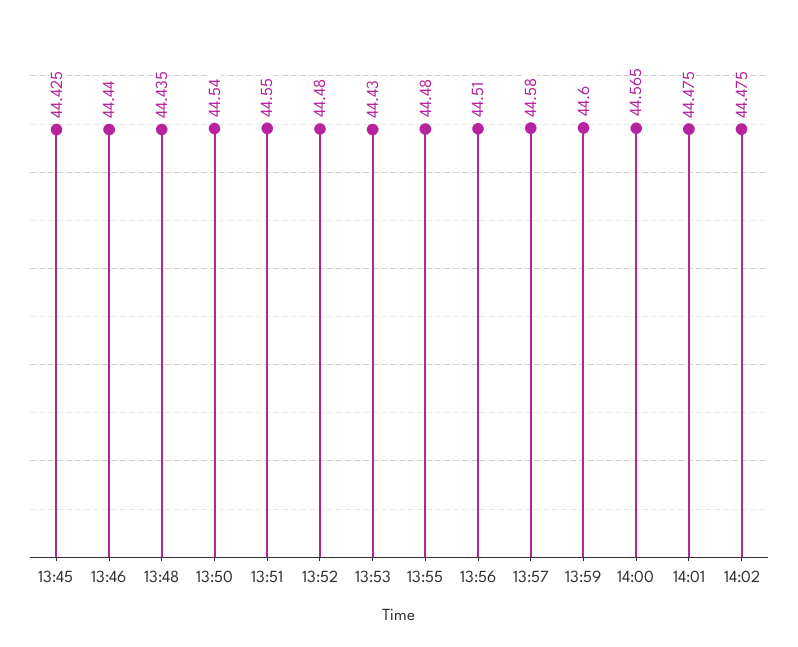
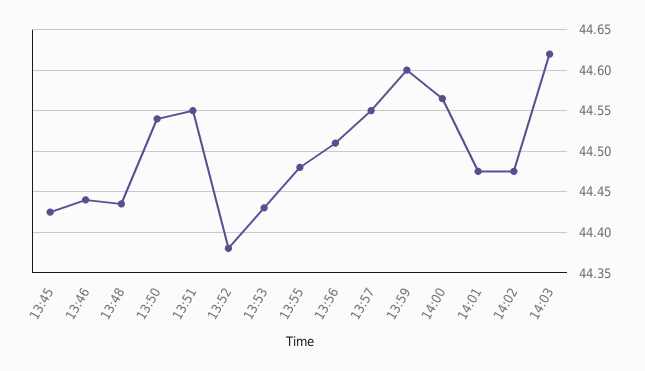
13:52: 44.48 -> 44.38
13:57: 44.58 -> 44.55
14:03: none -> 44.62

